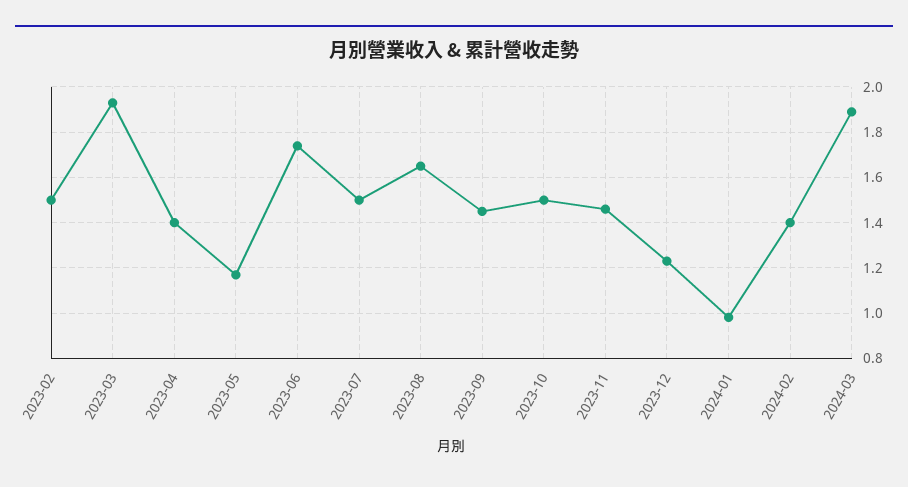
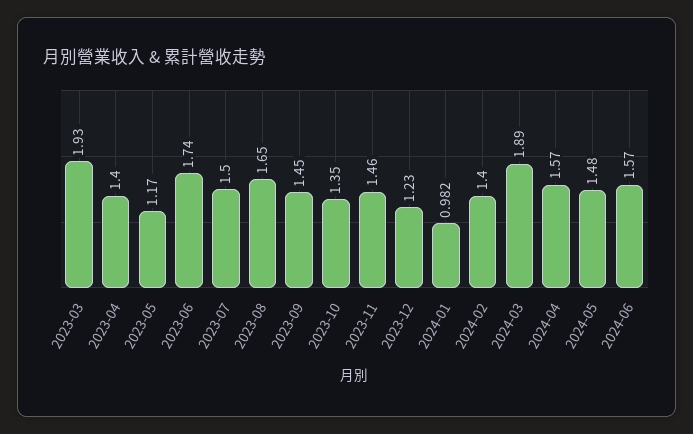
2023-02: 1.5 -> none
2023-10: 1.5 -> 1.35
2024-04: none -> 1.57
2024-05: none -> 1.48
2024-06: none -> 1.57

